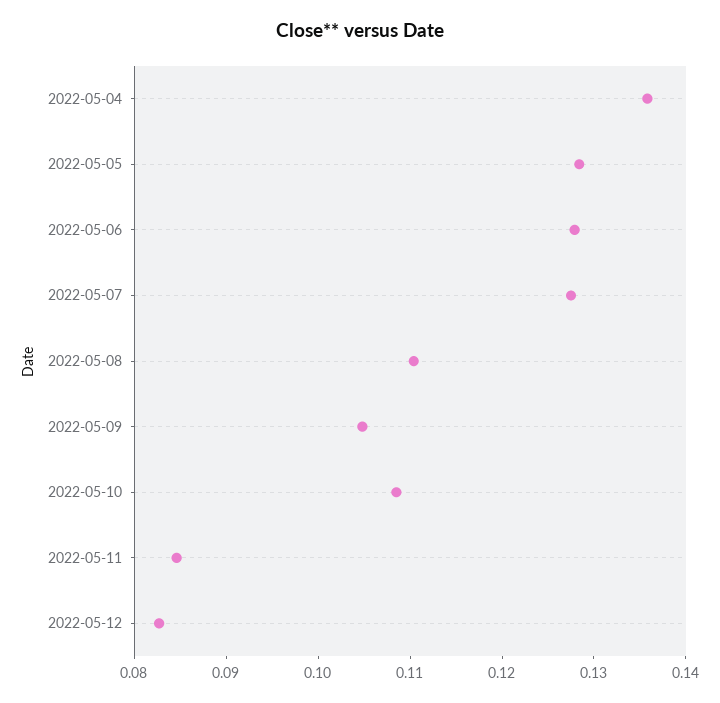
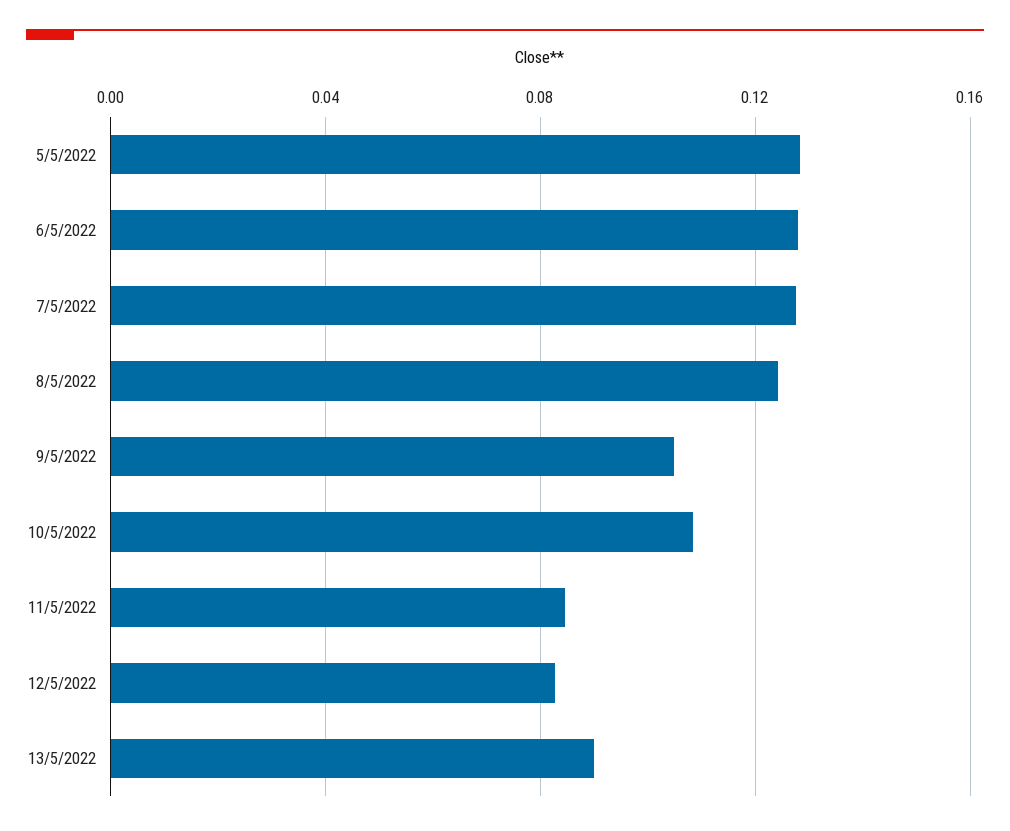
2022-05-04: 0.136 -> none
2022-05-08: 0.11 -> 0.125
13/5/2022: none -> 0.09

